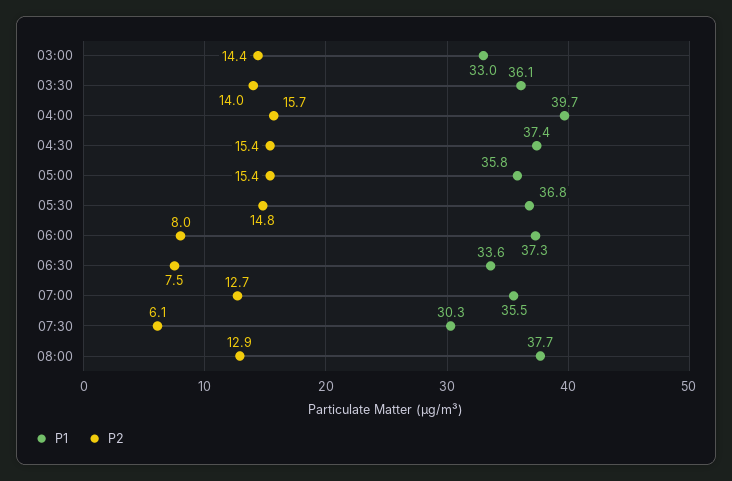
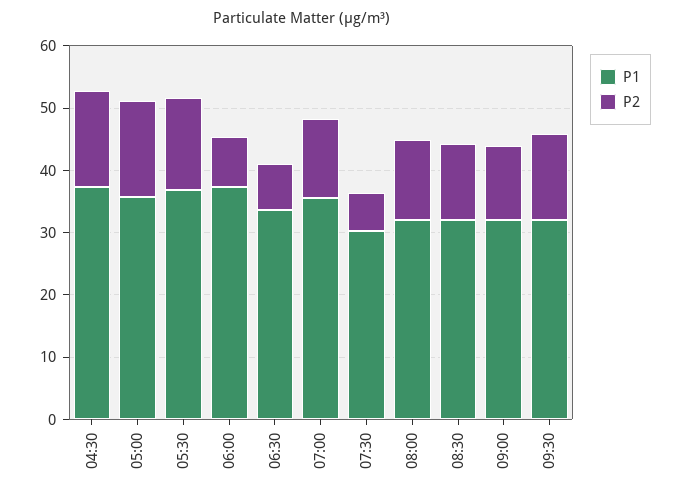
P1, 03:00: 33 -> none
P2, 03:00: 14.4 -> none
P1, 03:30: 36.1 -> none
P2, 03:30: 14 -> none
P1, 04:00: 39.7 -> none
P2, 04:00: 15.7 -> none
P1, 08:00: 37.7 -> 32
P1, 08:30: none -> 32
P2, 08:30: none -> 12
P1, 09:00: none -> 32
P2, 09:00: none -> 12
P1, 09:30: none -> 32
P2, 09:30: none -> 14

